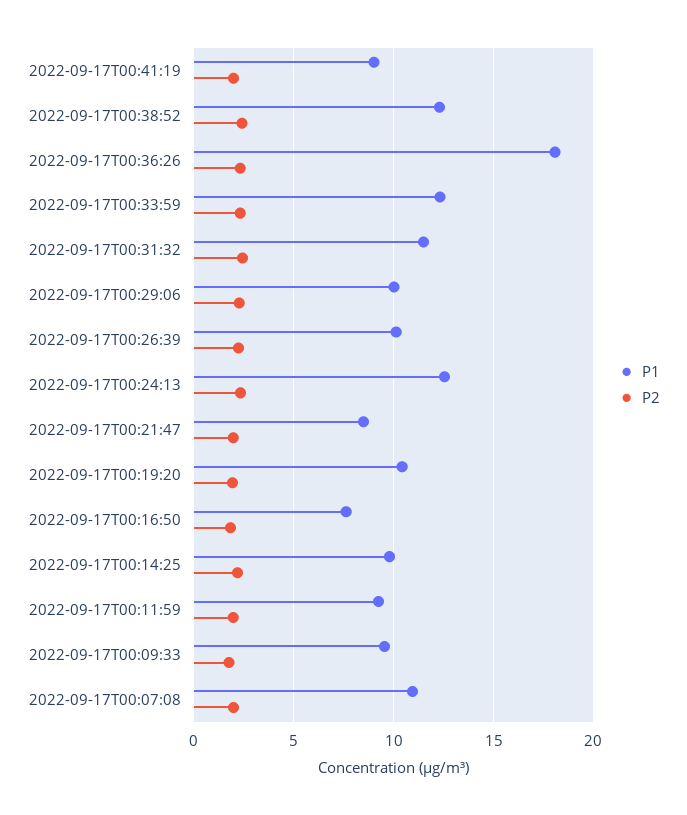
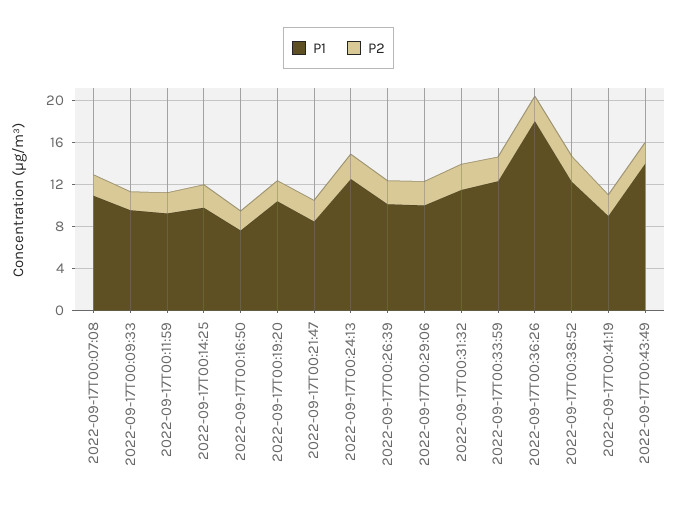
P1, 2022-09-17T00:43:49: none -> 14
P2, 2022-09-17T00:43:49: none -> 2

